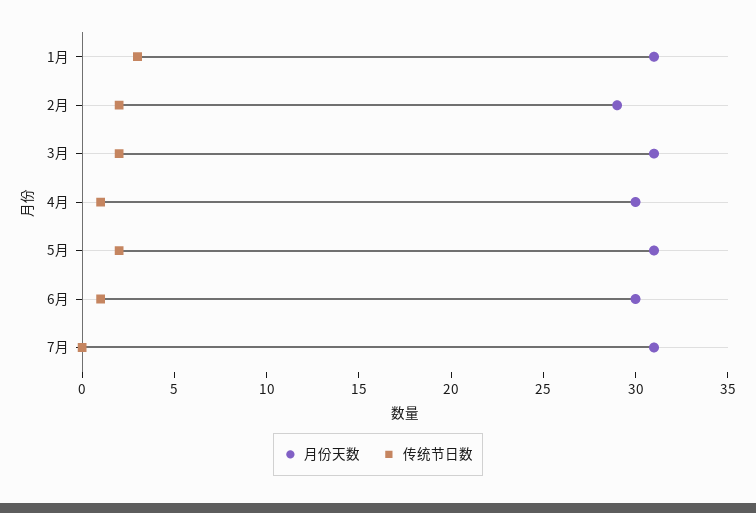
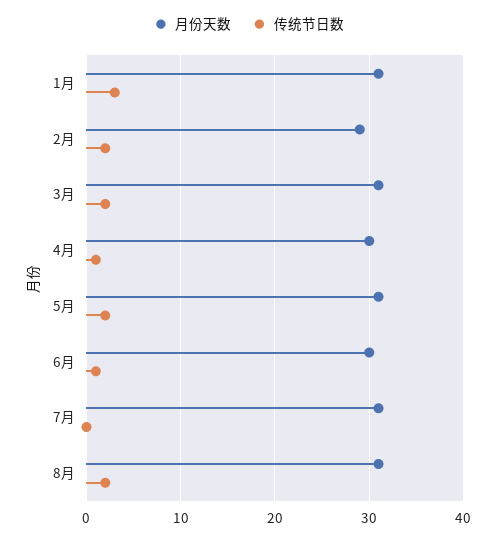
月份天数, 8月: none -> 31
传统节日数, 8月: none -> 2

